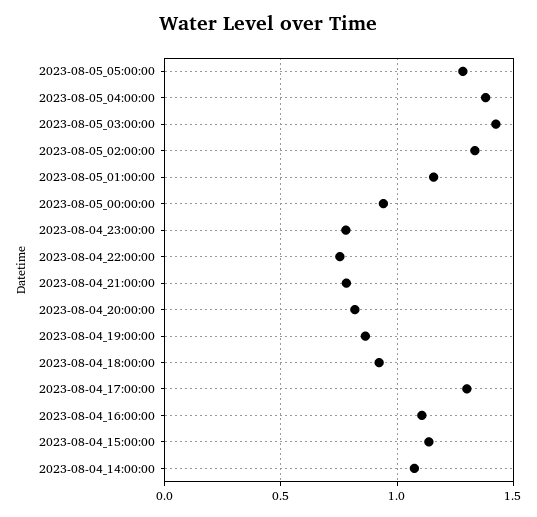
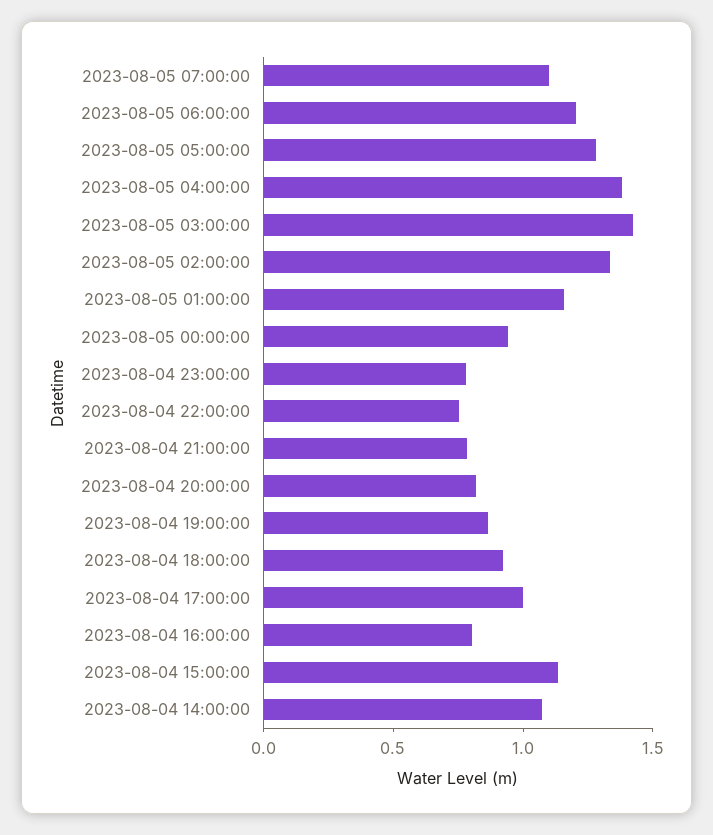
2023-08-04_17:00:00: 1.3 -> 1
2023-08-04_16:00:00: 1.1 -> 0.8
2023-08-05 07:00:00: none -> 1.1
2023-08-05 06:00:00: none -> 1.2

